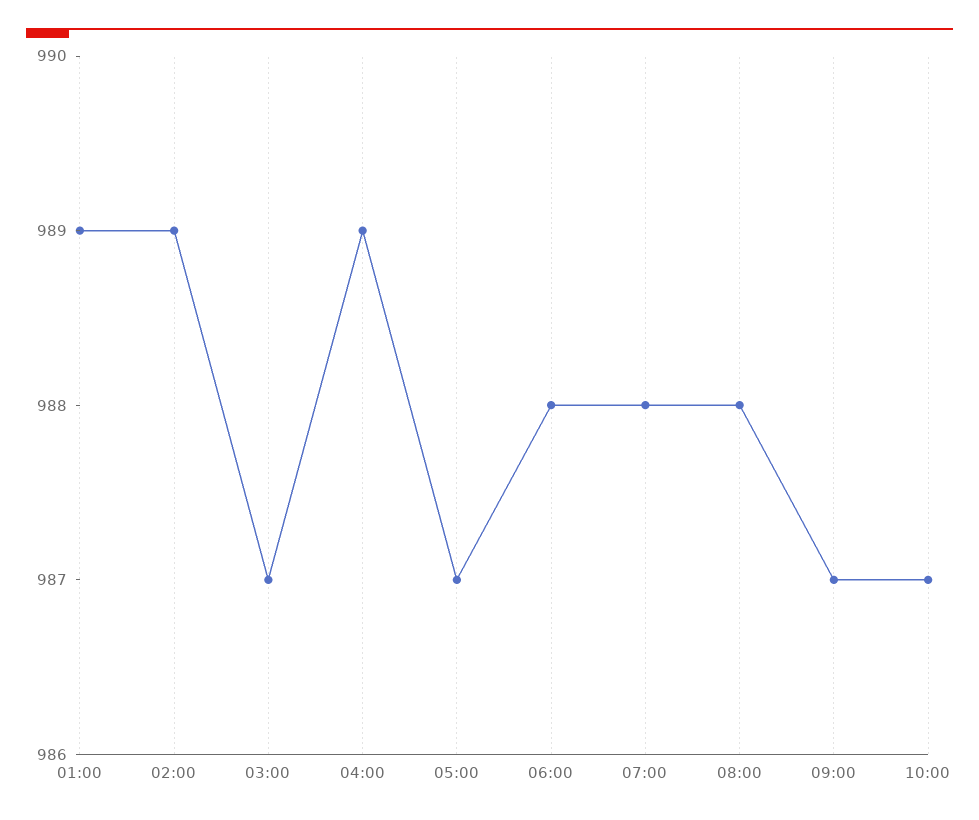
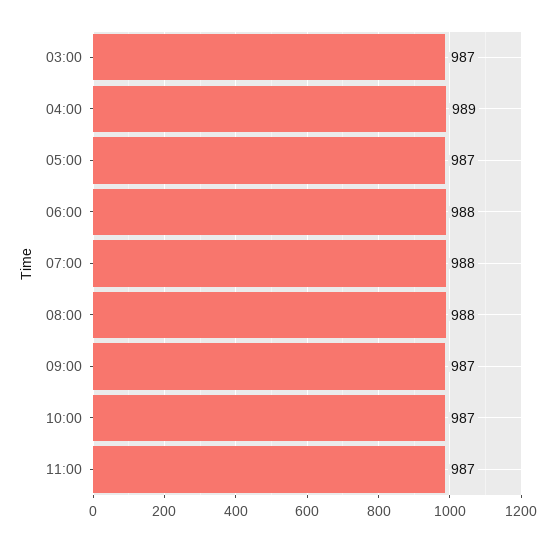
01:00: 989 -> none
02:00: 989 -> none
11:00: none -> 987

